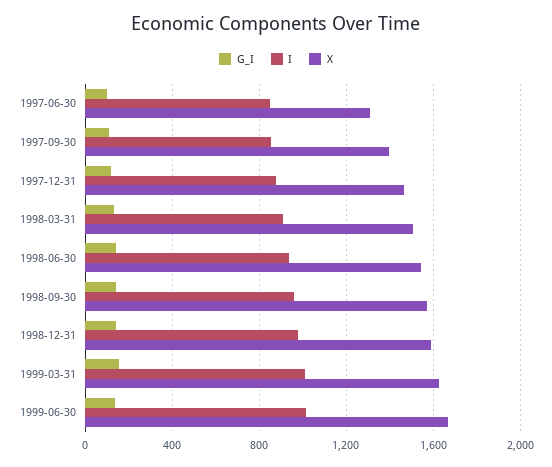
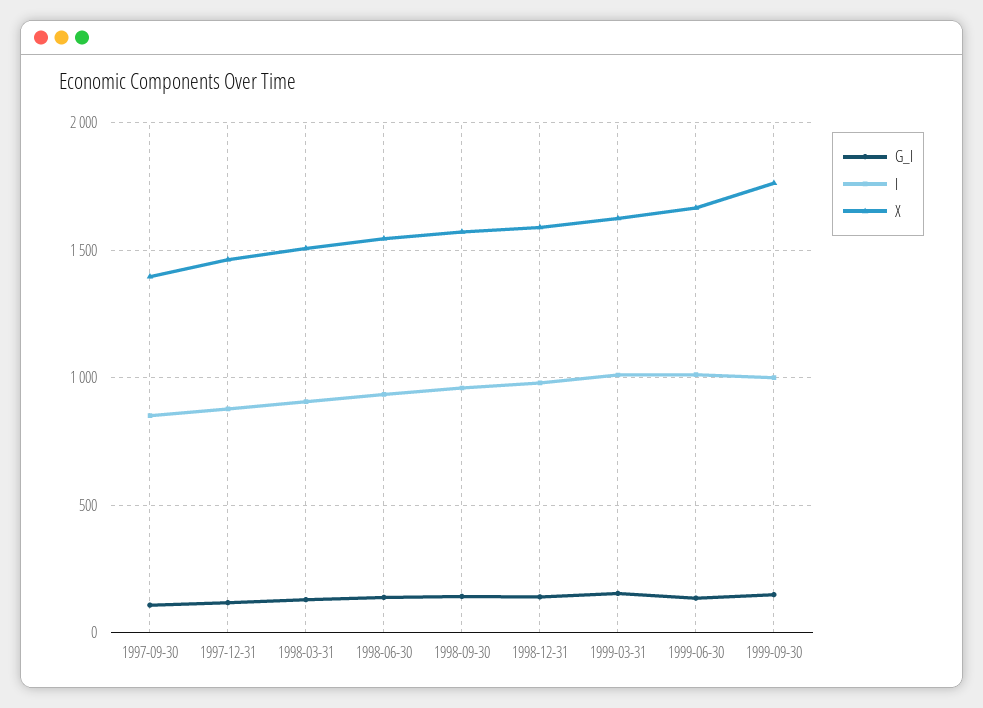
G_I, 1997-06-30: 100 -> none
I, 1997-06-30: 850 -> none
X, 1997-06-30: 1300 -> none
G_I, 1999-09-30: none -> 150
I, 1999-09-30: none -> 1000
X, 1999-09-30: none -> 1750

